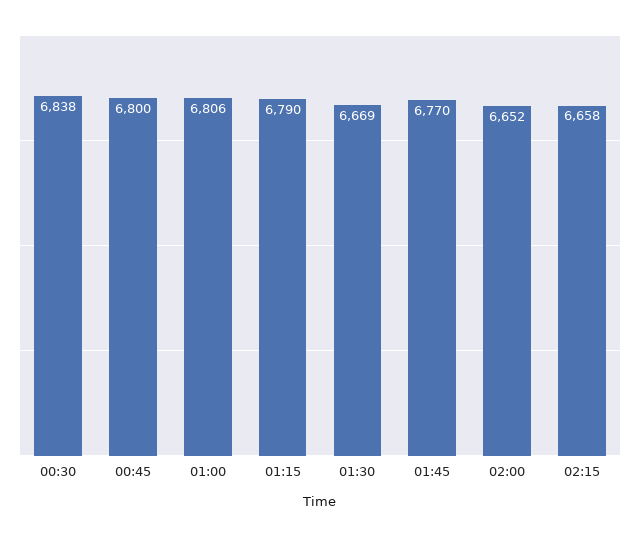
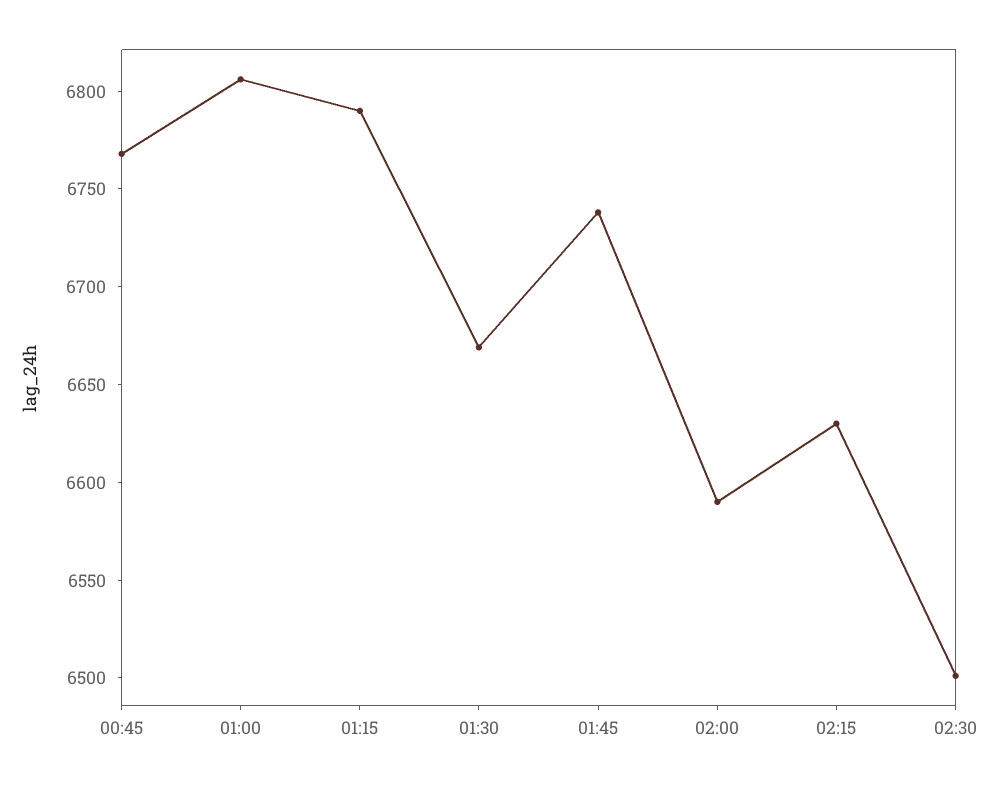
00:30: 6838 -> none
00:45: 6800 -> 6770
01:45: 6770 -> 6740
02:00: 6652 -> 6590
02:15: 6658 -> 6630
02:30: none -> 6500

